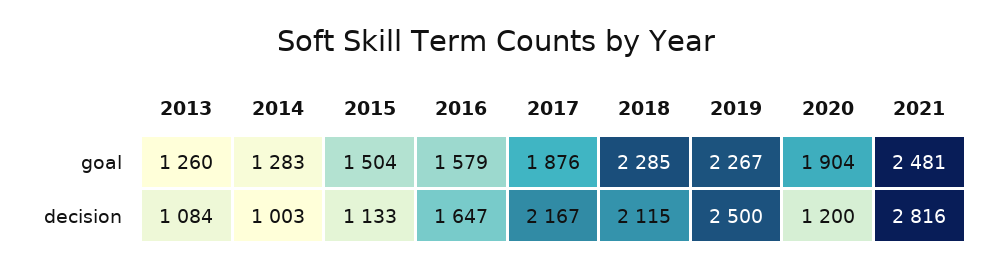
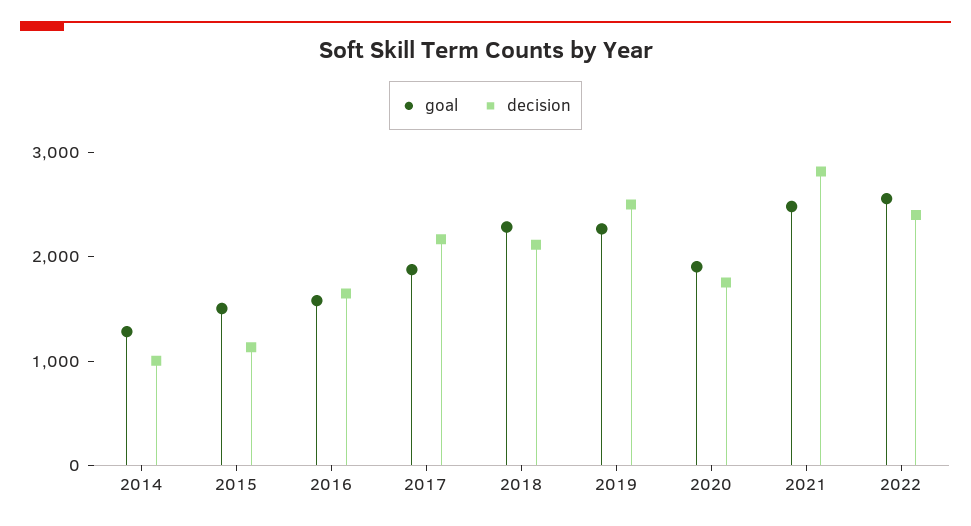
goal, 2013: 1260 -> none
decision, 2013: 1084 -> none
decision, 2020: 1200 -> 1800
goal, 2022: none -> 2600
decision, 2022: none -> 2400

